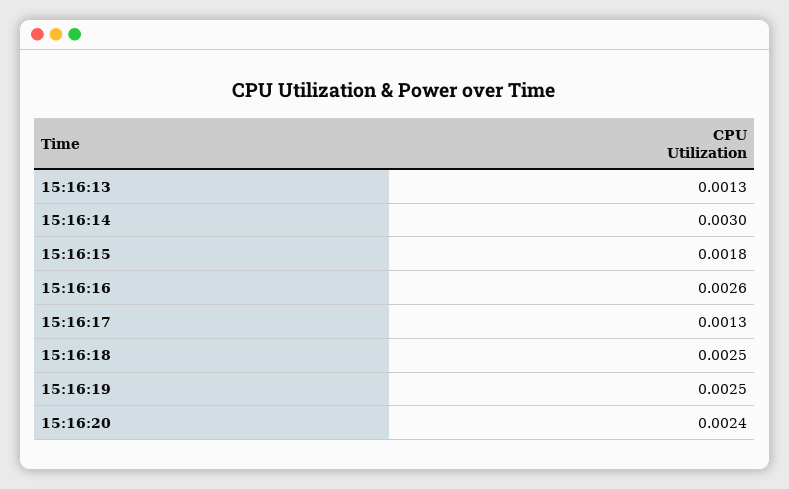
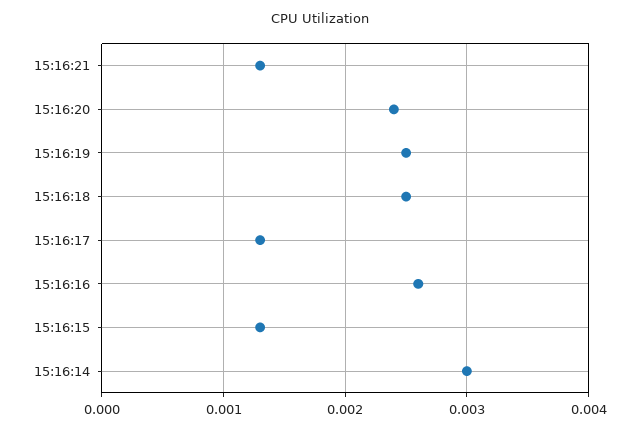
15:16:13: 0.0013 -> none
15:16:15: 0.0018 -> 0.0013
15:16:21: none -> 0.0013

